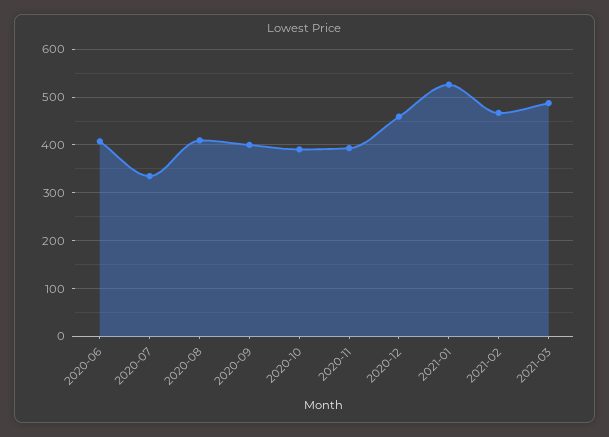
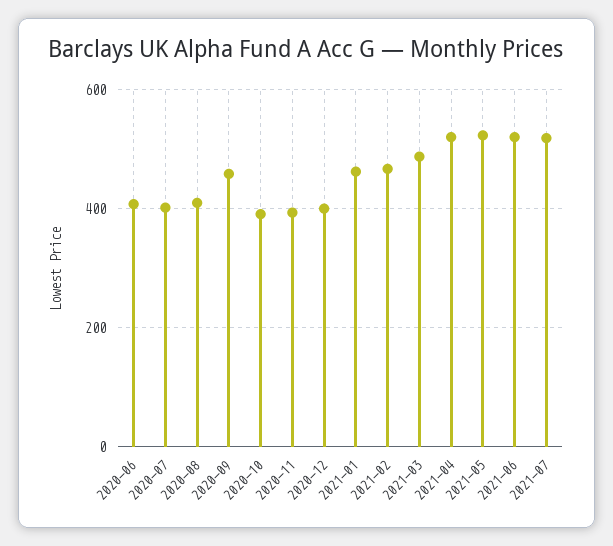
2020-07: 340 -> 400
2020-09: 400 -> 460
2020-12: 460 -> 400
2021-01: 520 -> 460
2021-04: none -> 520
2021-05: none -> 520
2021-06: none -> 520
2021-07: none -> 520

